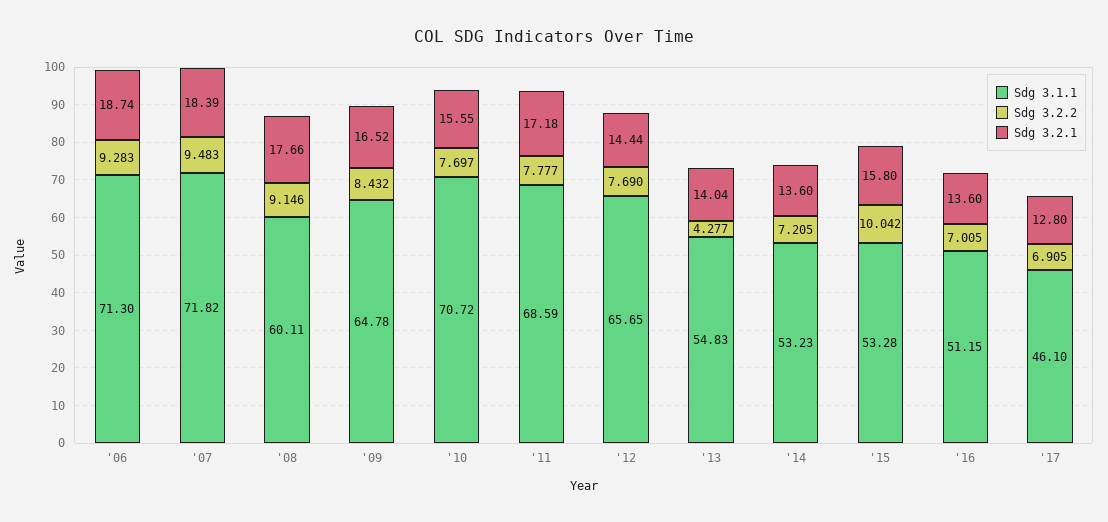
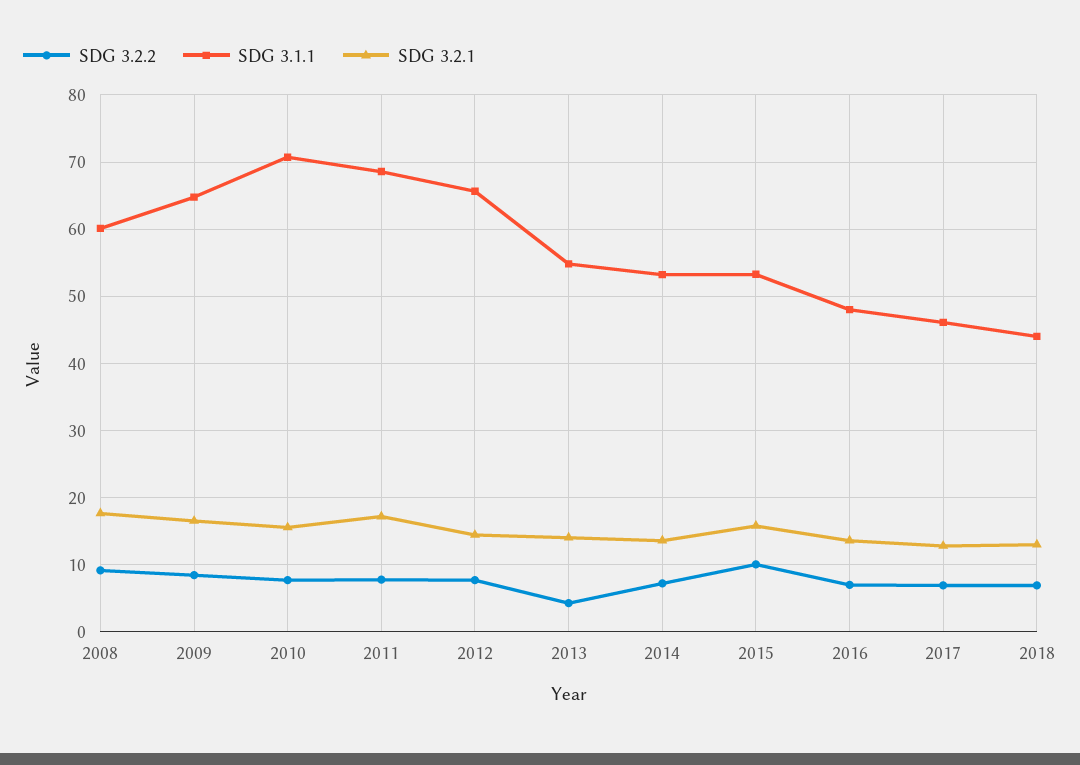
Sdg 3.1.1, '06: 71.3 -> none
Sdg 3.2.2, '06: 9.283 -> none
Sdg 3.2.1, '06: 18.74 -> none
Sdg 3.1.1, '07: 71.82 -> none
Sdg 3.2.2, '07: 9.483 -> none
Sdg 3.2.1, '07: 18.39 -> none
Sdg 3.1.1, '16: 51.15 -> 48
Sdg 3.2.2, 2018: none -> 7
Sdg 3.1.1, 2018: none -> 44
Sdg 3.2.1, 2018: none -> 13

